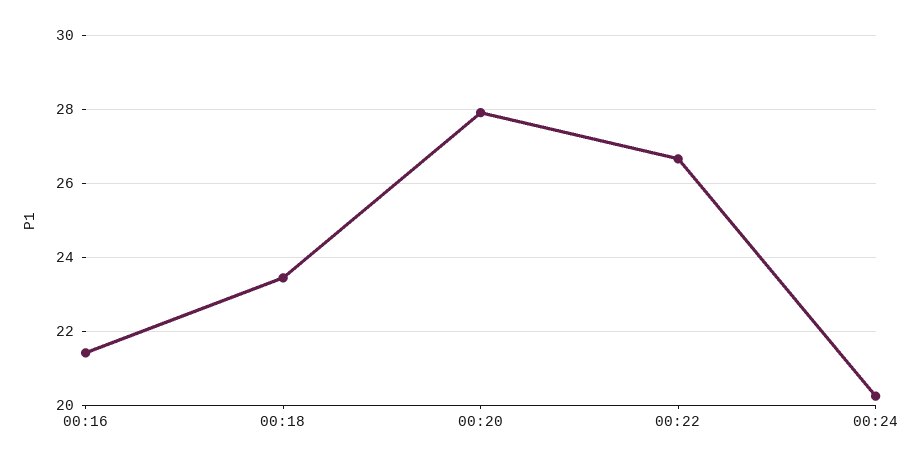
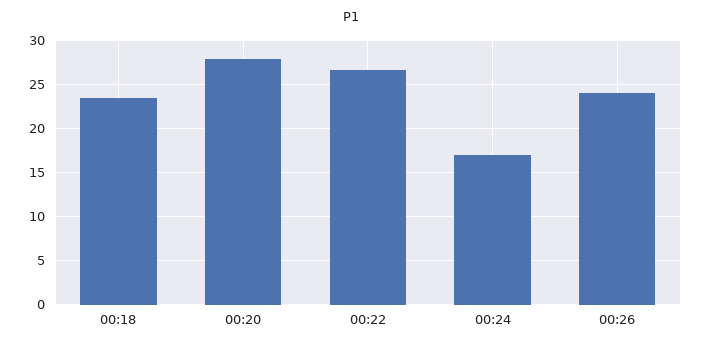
00:16: 21.4 -> none
00:24: 20.2 -> 17
00:26: none -> 24

